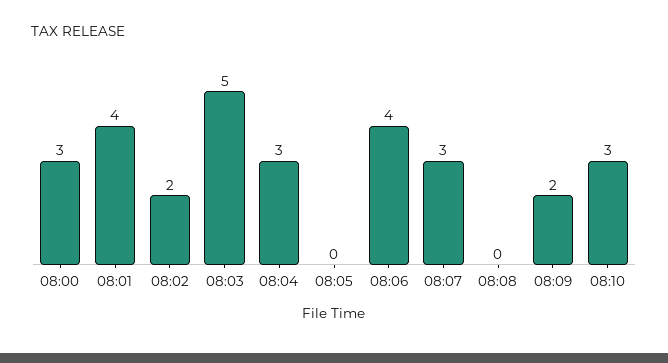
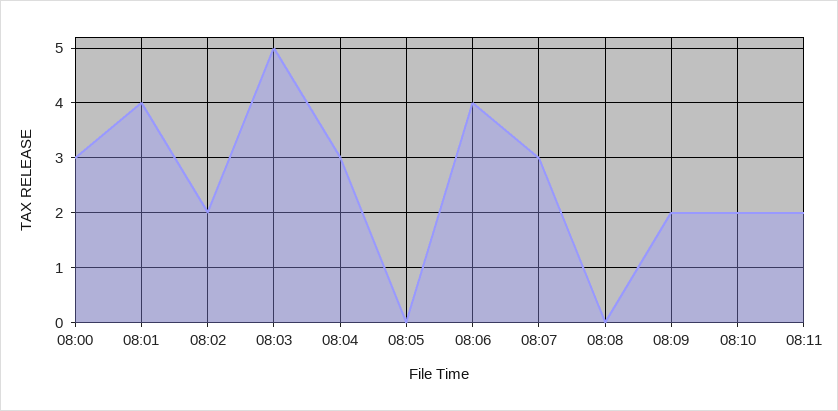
08:10: 3 -> 2
08:11: none -> 2

